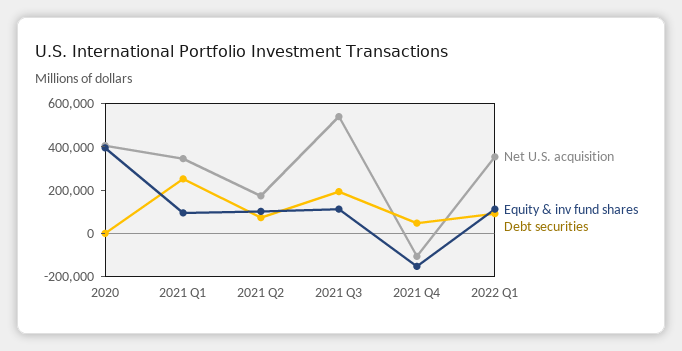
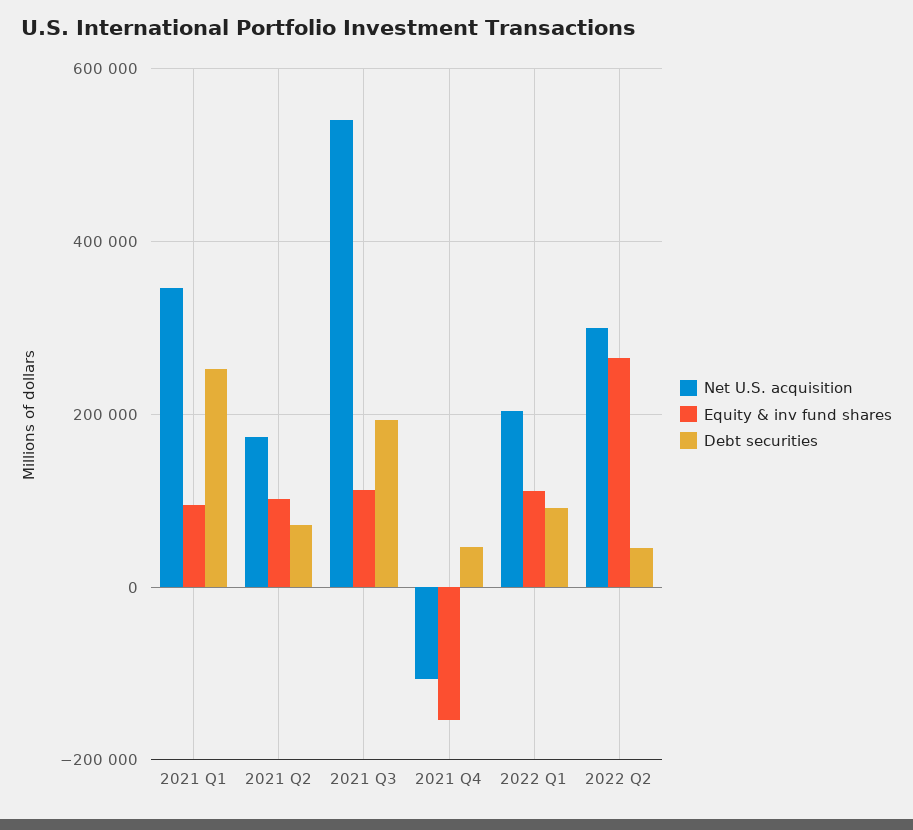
Net U.S. acquisition, 2020: 400000 -> none
Equity & inv fund shares, 2020: 400000 -> none
Debt securities, 2020: 0 -> none
Net U.S. acquisition, 2022 Q1: 350000 -> 200000
Net U.S. acquisition, 2022 Q2: none -> 300000
Equity & inv fund shares, 2022 Q2: none -> 260000
Debt securities, 2022 Q2: none -> 40000

